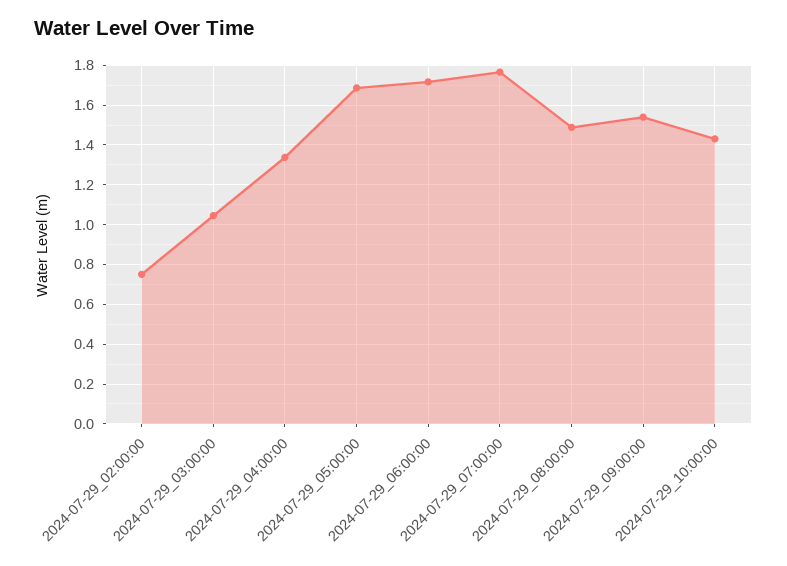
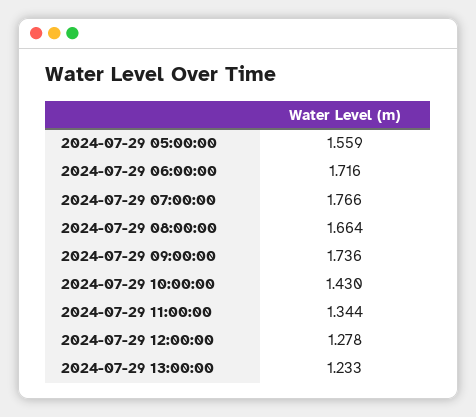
2024-07-29_02:00:00: 0.75 -> none
2024-07-29_03:00:00: 1.05 -> none
2024-07-29_04:00:00: 1.35 -> none
2024-07-29_05:00:00: 1.7 -> 1.559
2024-07-29_08:00:00: 1.5 -> 1.664
2024-07-29_09:00:00: 1.55 -> 1.736
2024-07-29 11:00:00: none -> 1.344
2024-07-29 12:00:00: none -> 1.278
2024-07-29 13:00:00: none -> 1.233

